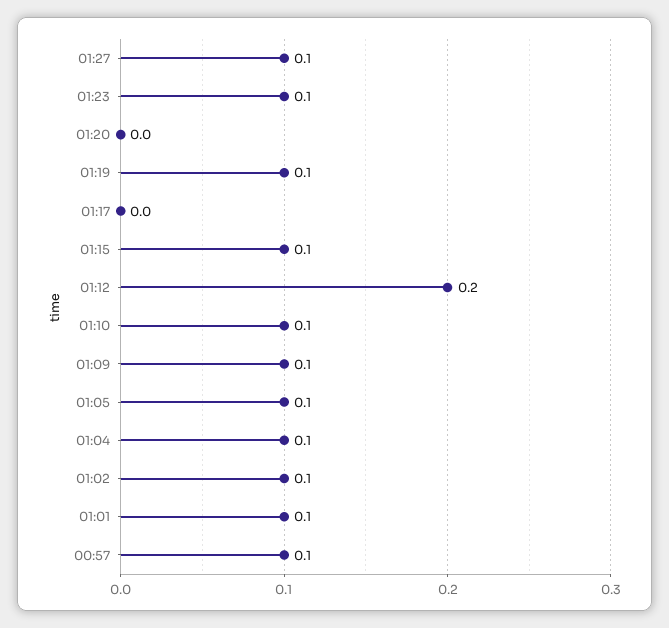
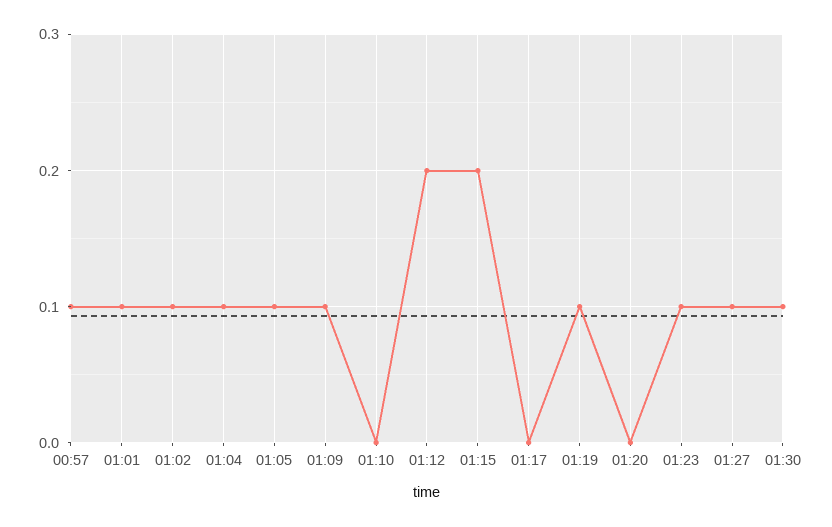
01:15: 0.1 -> 0.2
01:10: 0.1 -> 0
01:30: none -> 0.1

